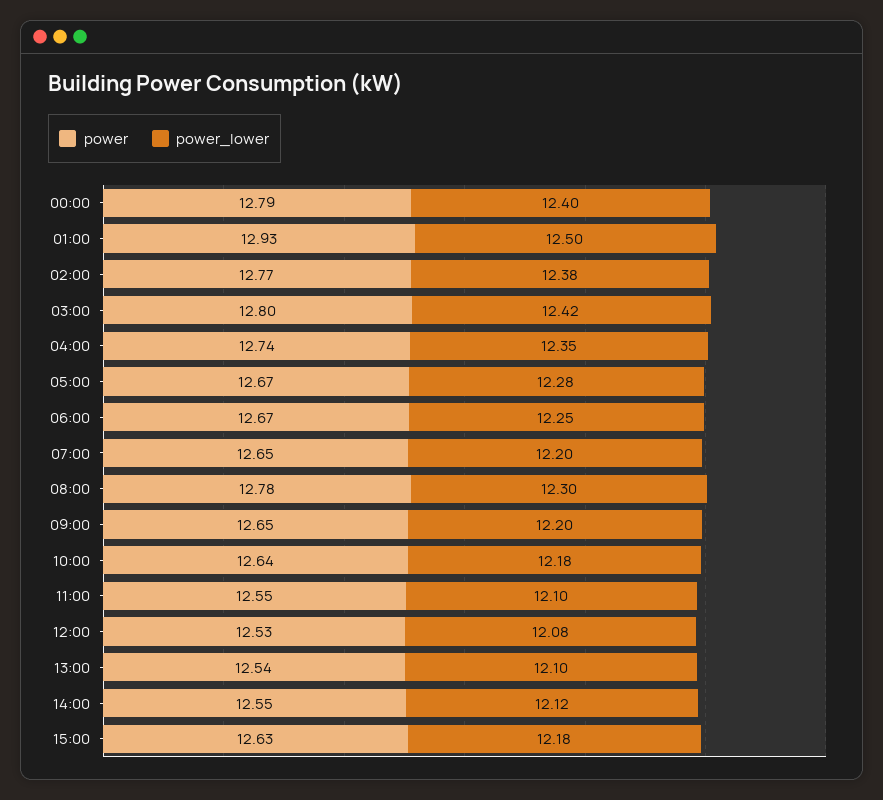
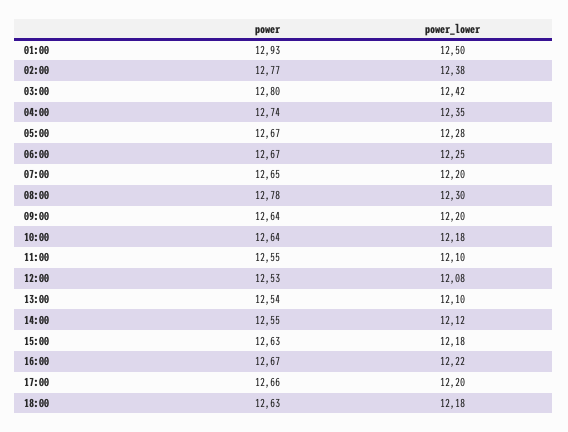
power, 00:00: 12.79 -> none
power_lower, 00:00: 12.4 -> none
power, 09:00: 12.65 -> 12.64
power, 16:00: none -> 12.67
power_lower, 16:00: none -> 12.22
power, 17:00: none -> 12.66
power_lower, 17:00: none -> 12.2
power, 18:00: none -> 12.63
power_lower, 18:00: none -> 12.18

